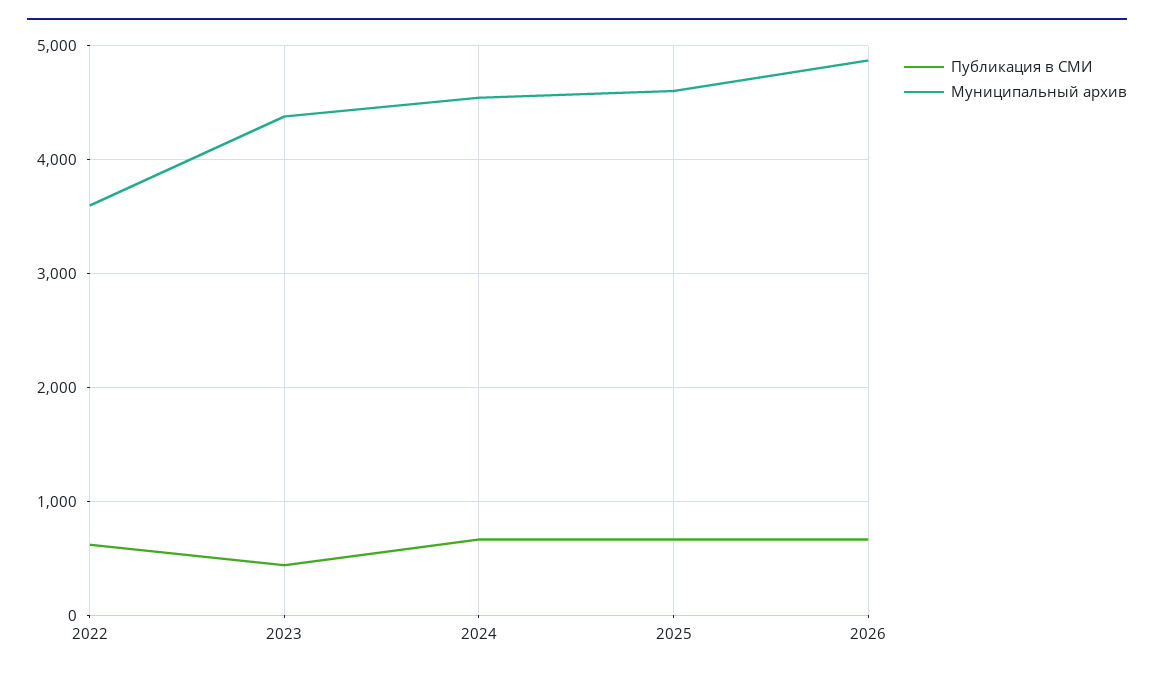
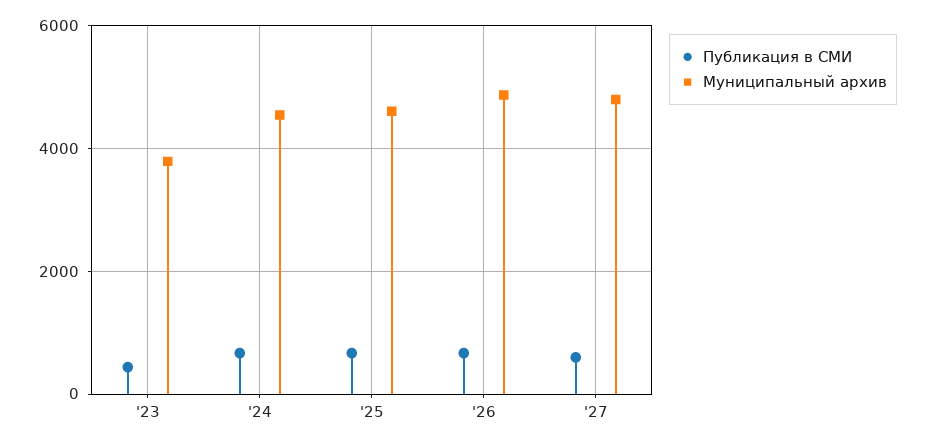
Публикация в СМИ, 2022: 600 -> none
Муниципальный архив, 2022: 3600 -> none
Муниципальный архив, 2023: 4400 -> 3800
Публикация в СМИ, '27: none -> 600
Муниципальный архив, '27: none -> 4800

